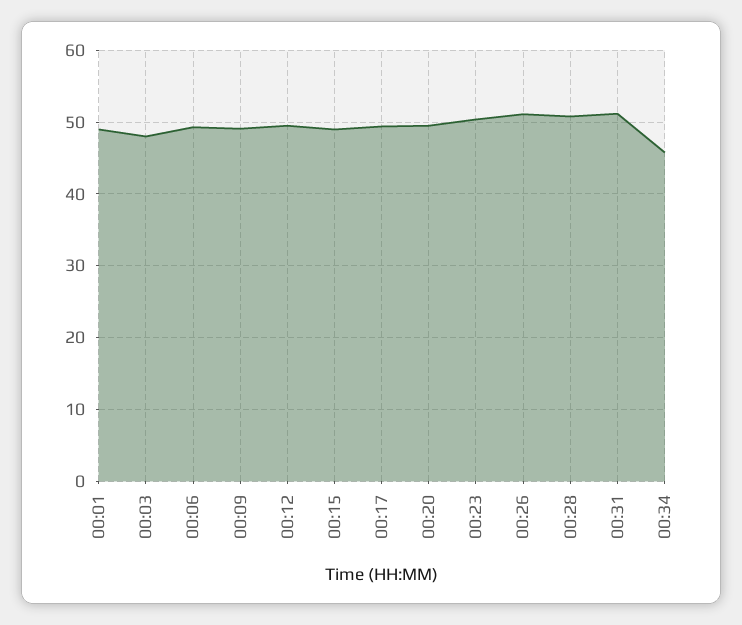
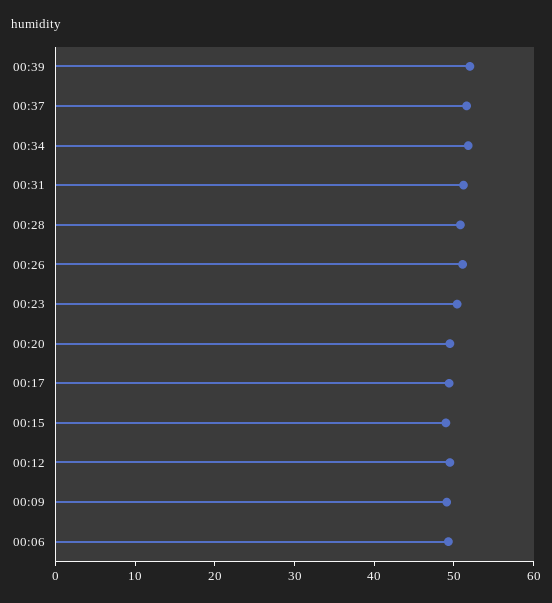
00:01: 49 -> none
00:03: 48 -> none
00:34: 46 -> 52
00:39: none -> 52
00:37: none -> 52

